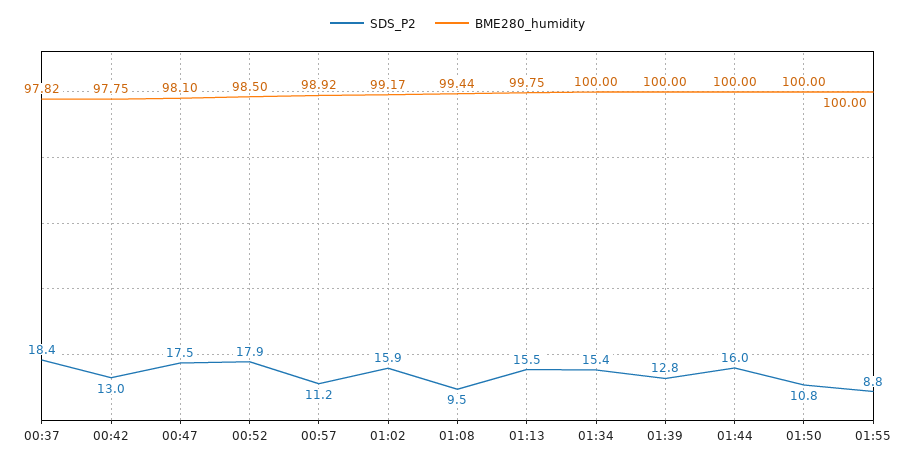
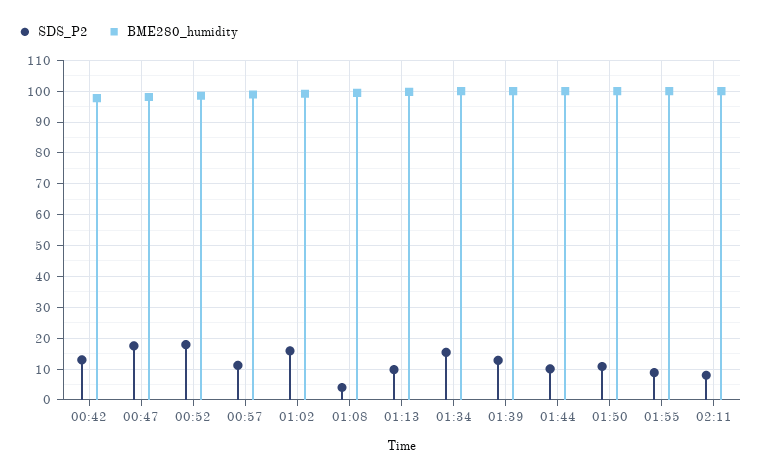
SDS_P2, 00:37: 18.4 -> none
BME280_humidity, 00:37: 97.82 -> none
SDS_P2, 01:08: 9.5 -> 4
SDS_P2, 01:13: 15.5 -> 10
SDS_P2, 01:44: 16 -> 10
SDS_P2, 02:11: none -> 8
BME280_humidity, 02:11: none -> 100

